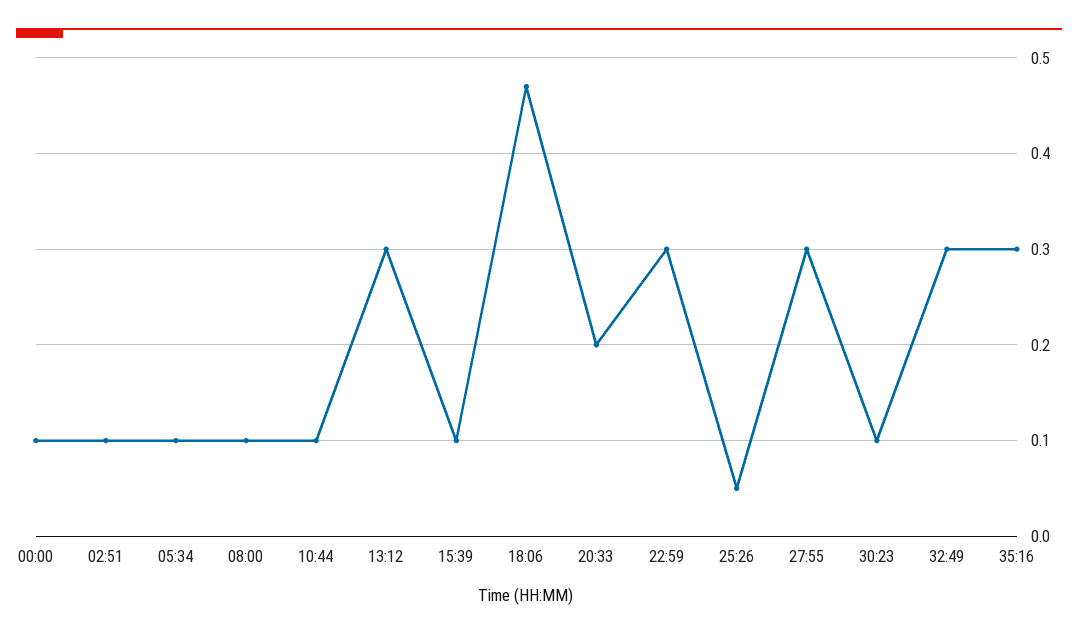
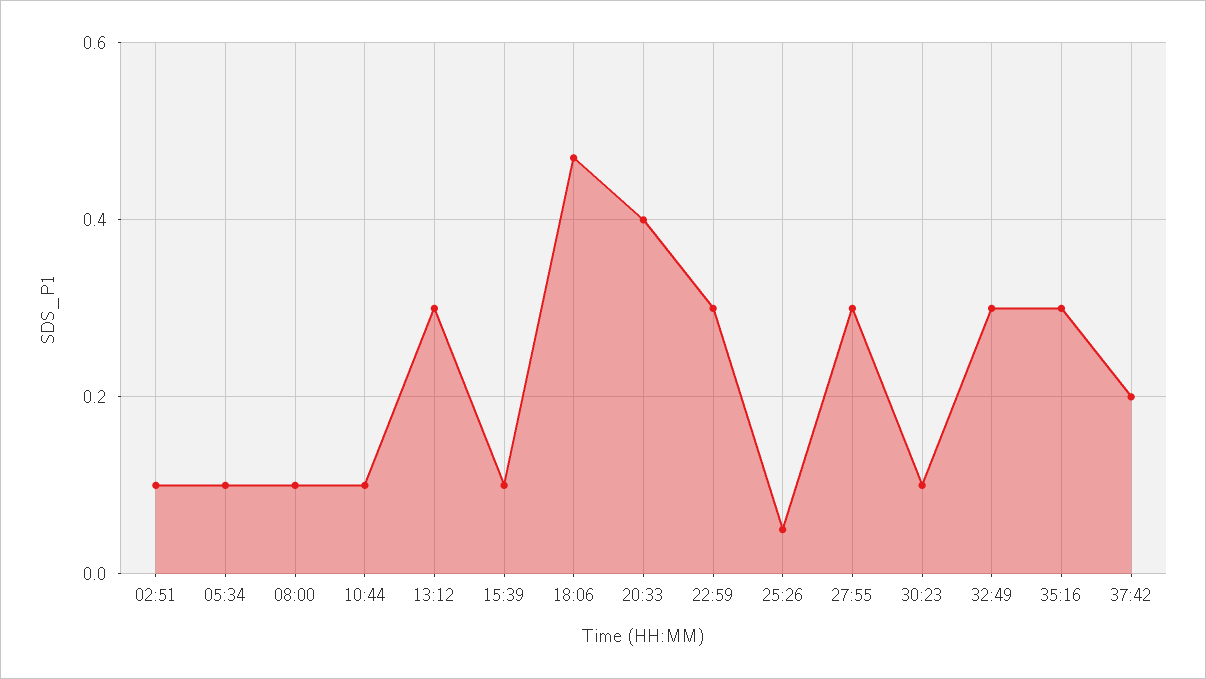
00:00: 0.1 -> none
20:33: 0.2 -> 0.4
37:42: none -> 0.2

